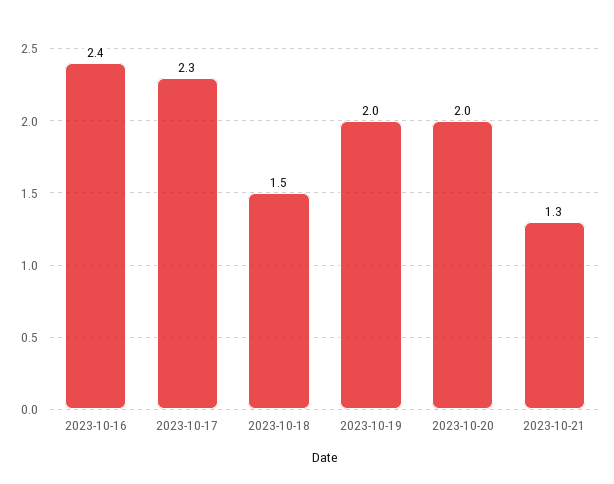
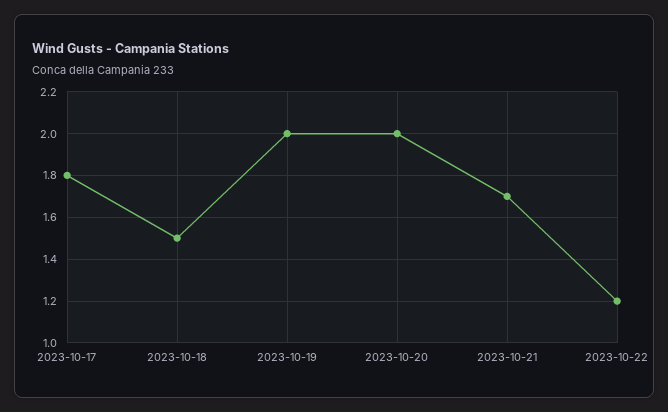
2023-10-16: 2.4 -> none
2023-10-17: 2.3 -> 1.8
2023-10-21: 1.3 -> 1.7
2023-10-22: none -> 1.2

